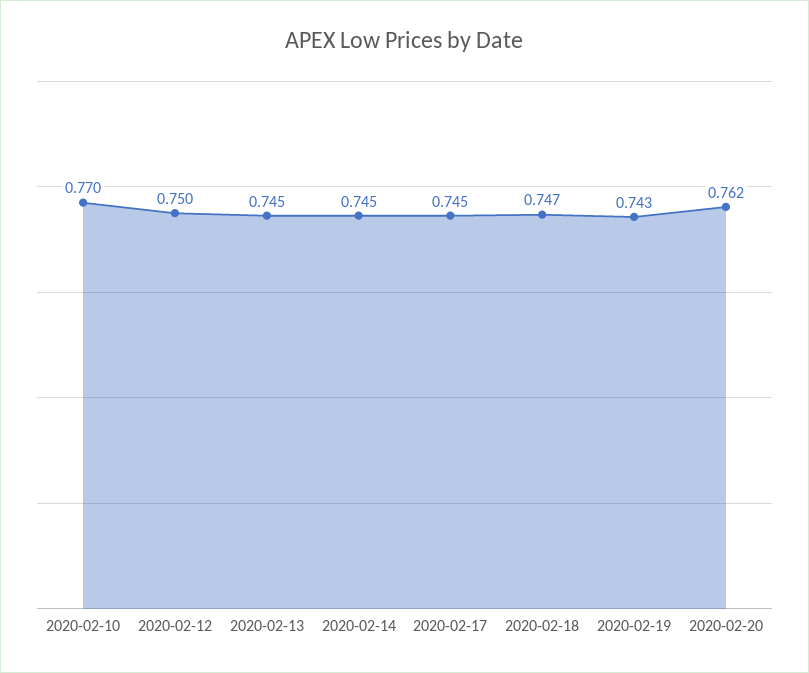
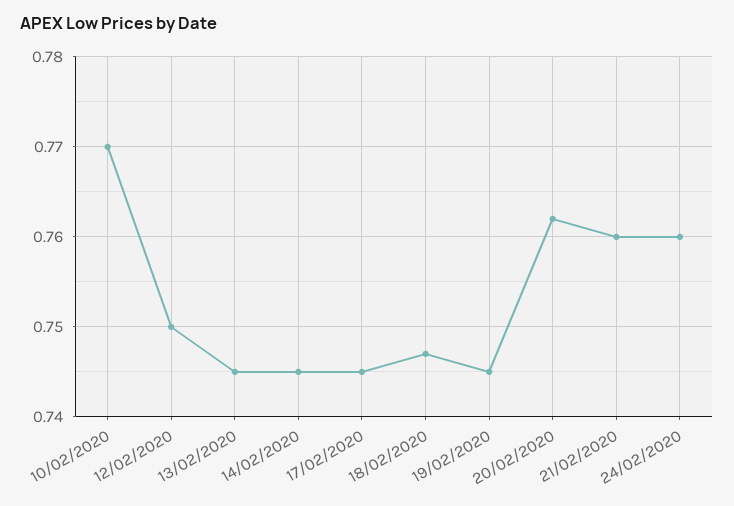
2020-02-19: 0.743 -> 0.745
21/02/2020: none -> 0.76
24/02/2020: none -> 0.76

